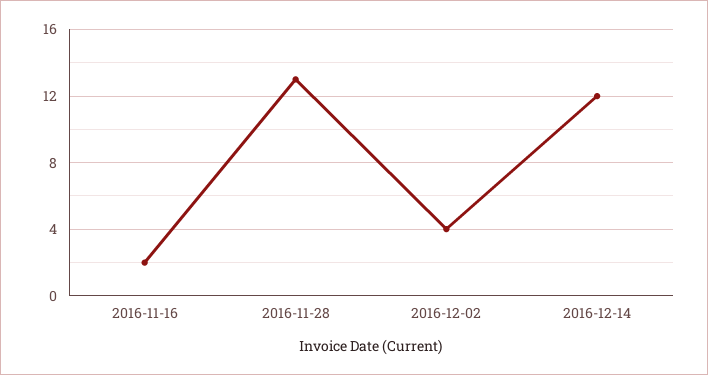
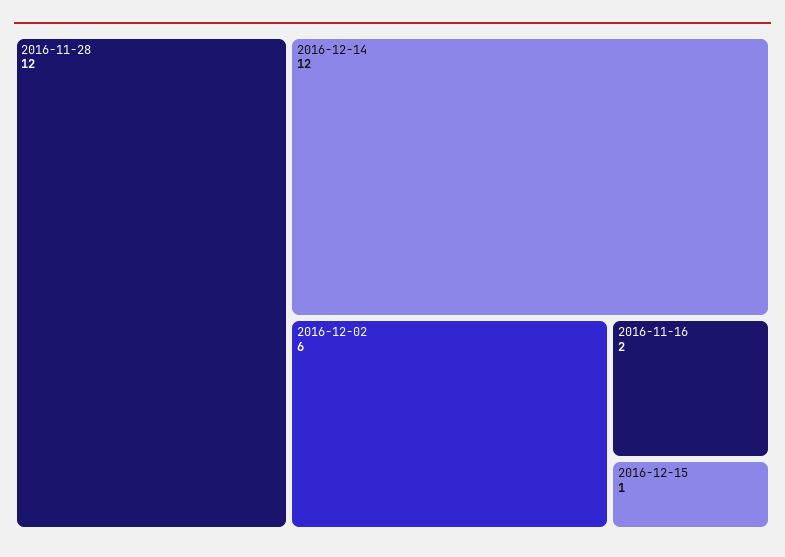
2016-11-28: 13 -> 12
2016-12-02: 4 -> 6
2016-12-15: none -> 1

